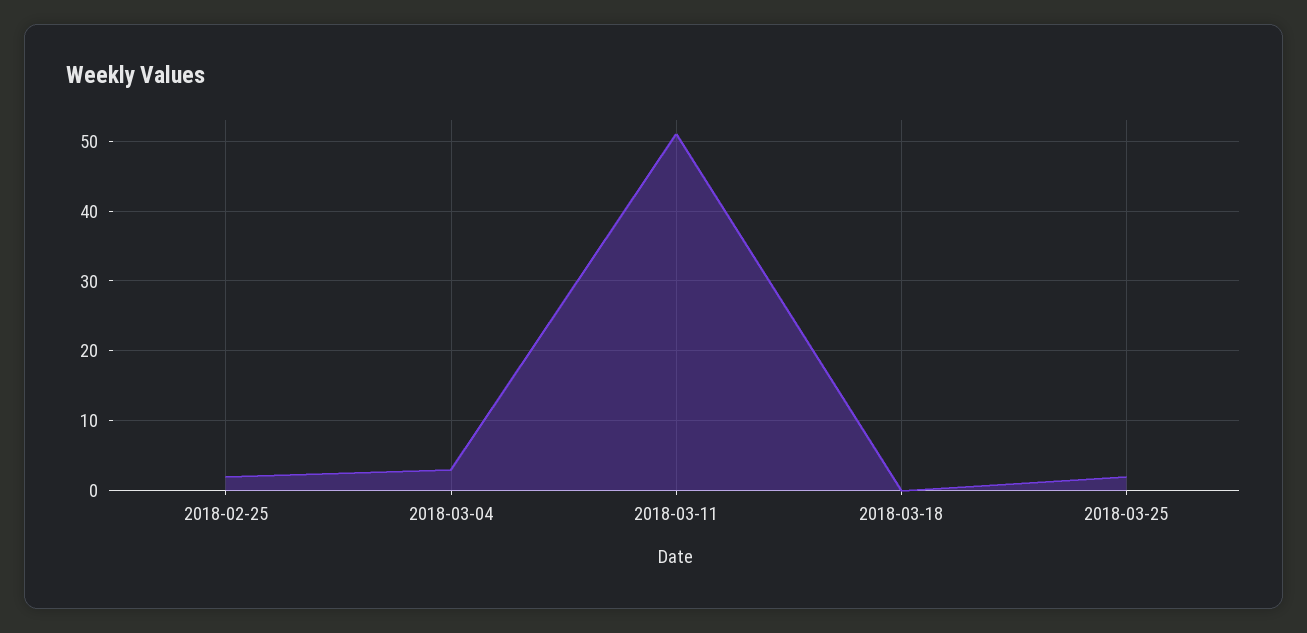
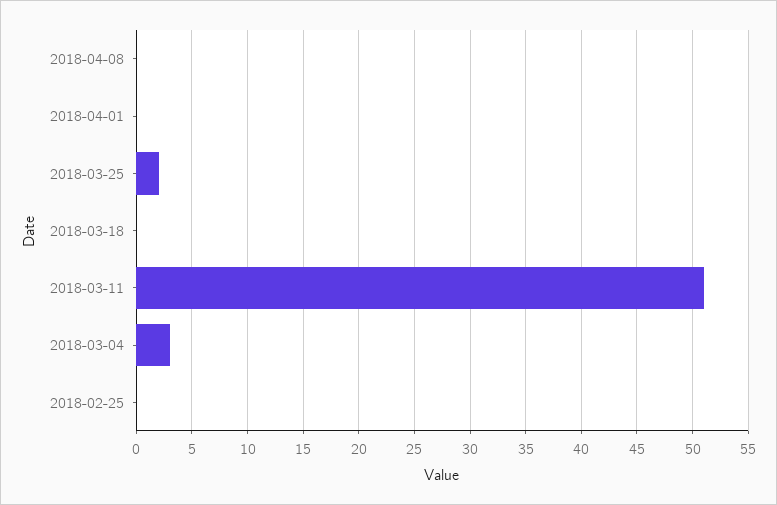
2018-02-25: 2 -> 0
2018-04-08: none -> 0
2018-04-01: none -> 0

